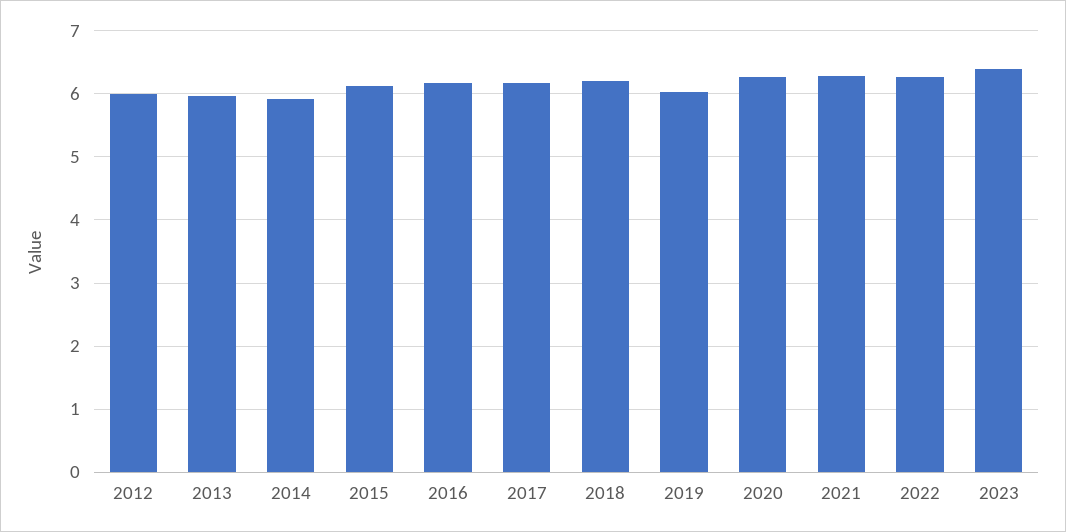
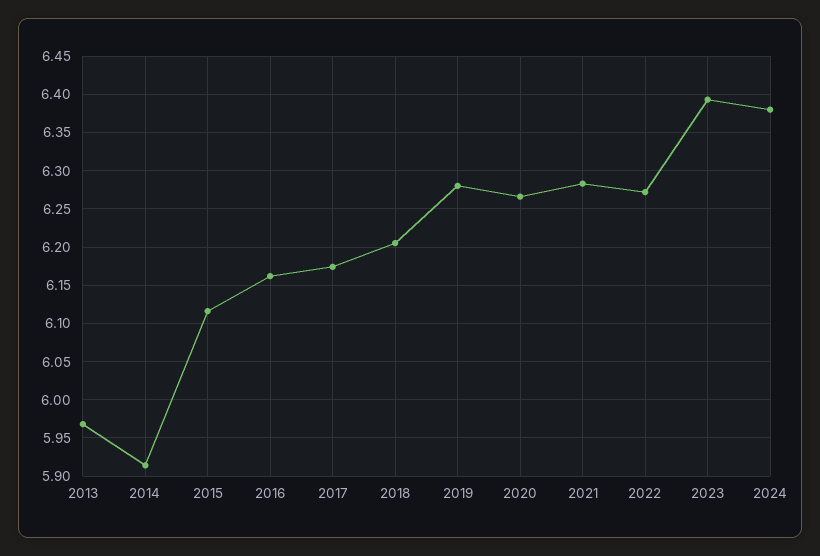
2012: 6 -> none
2019: 6 -> 6.28
2024: none -> 6.38

